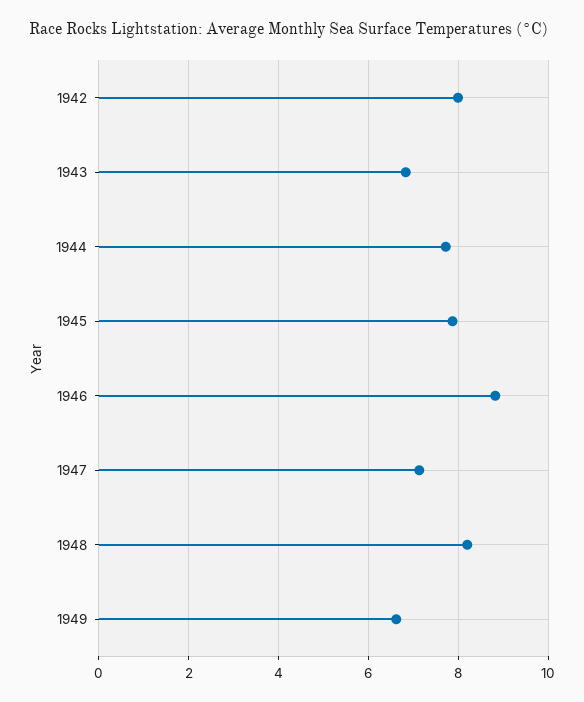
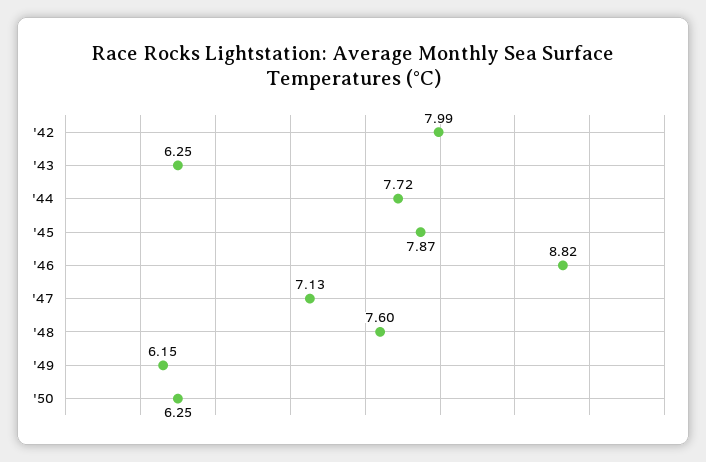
1943: 6.8 -> 6.25
1948: 8.2 -> 7.6
1949: 6.6 -> 6.15
'50: none -> 6.25

